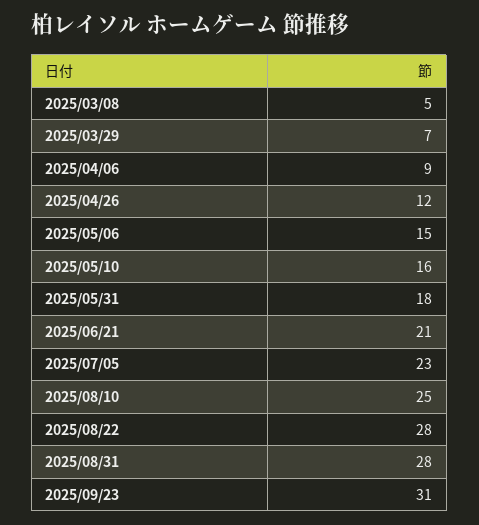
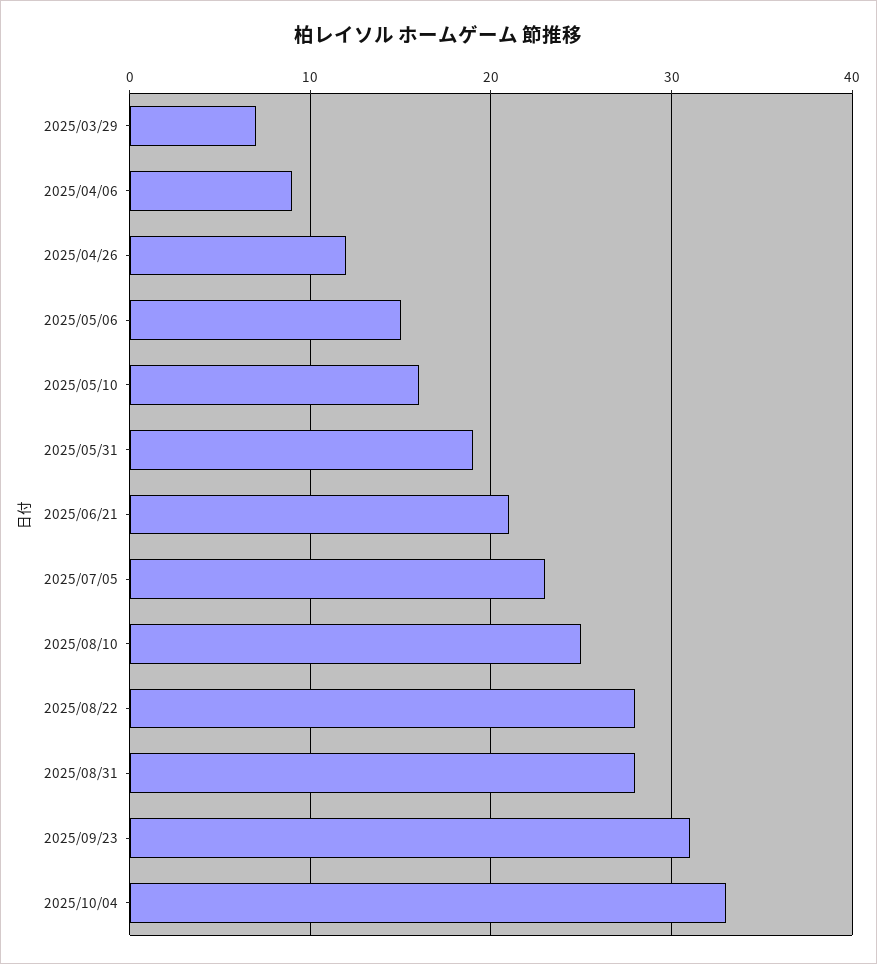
2025/03/08: 5 -> none
2025/05/31: 18 -> 19
2025/10/04: none -> 33

